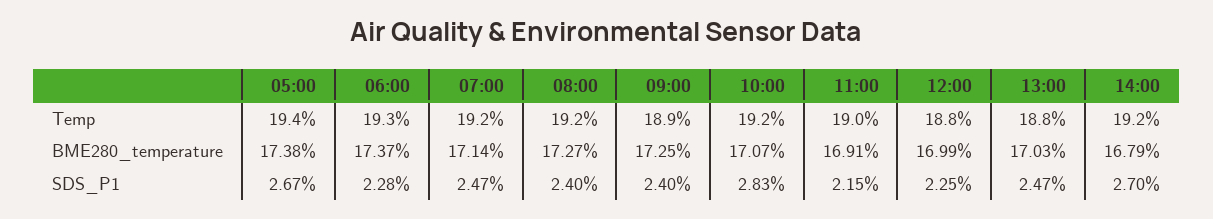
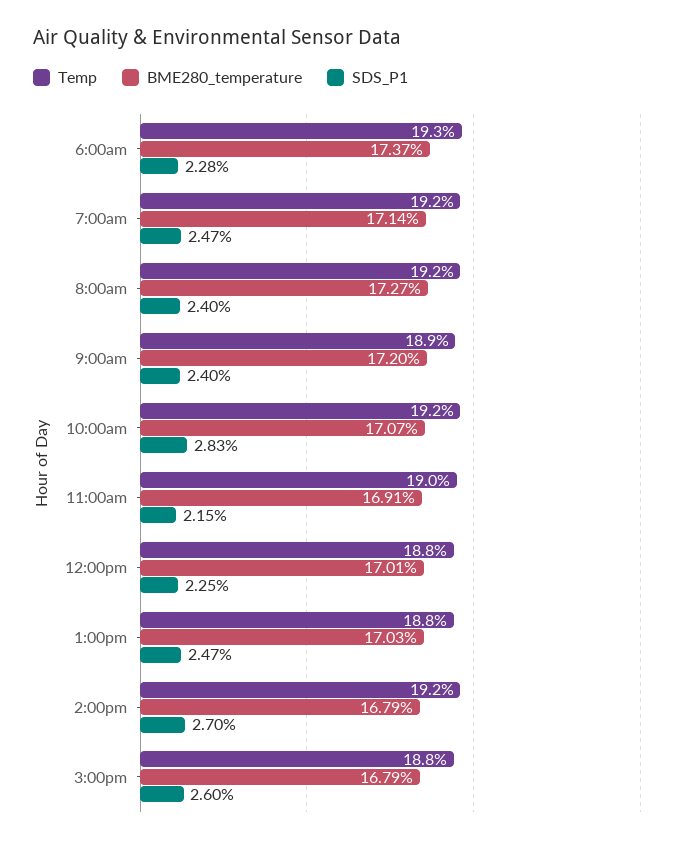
Temp, 05:00: 19.4 -> none
BME280_temperature, 05:00: 17.38 -> none
BME280_temperature, 09:00: 17.25 -> 17.2
BME280_temperature, 12:00: 16.99 -> 17.01
SDS_P1, 05:00: 2.67 -> none
Temp, 3:00pm: none -> 18.8
BME280_temperature, 3:00pm: none -> 16.79
SDS_P1, 3:00pm: none -> 2.6

